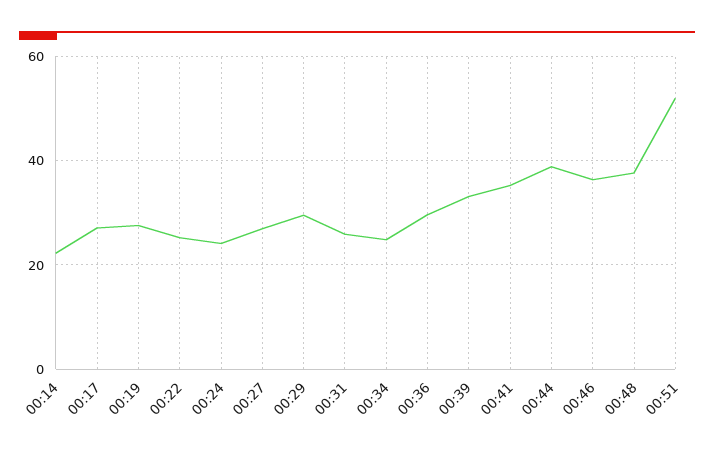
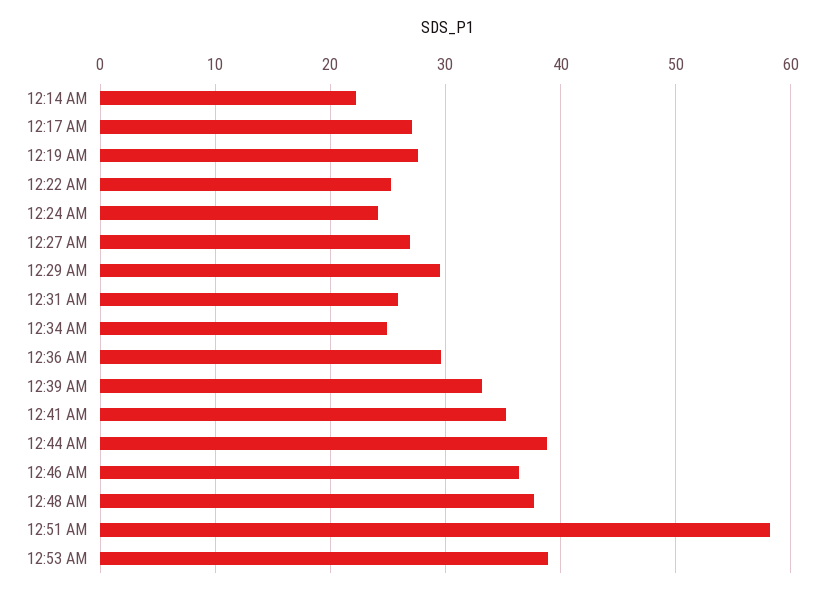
00:51: 52 -> 58
12:53 AM: none -> 39

